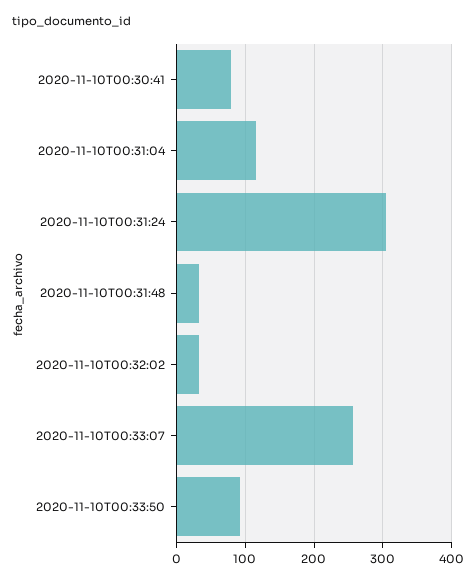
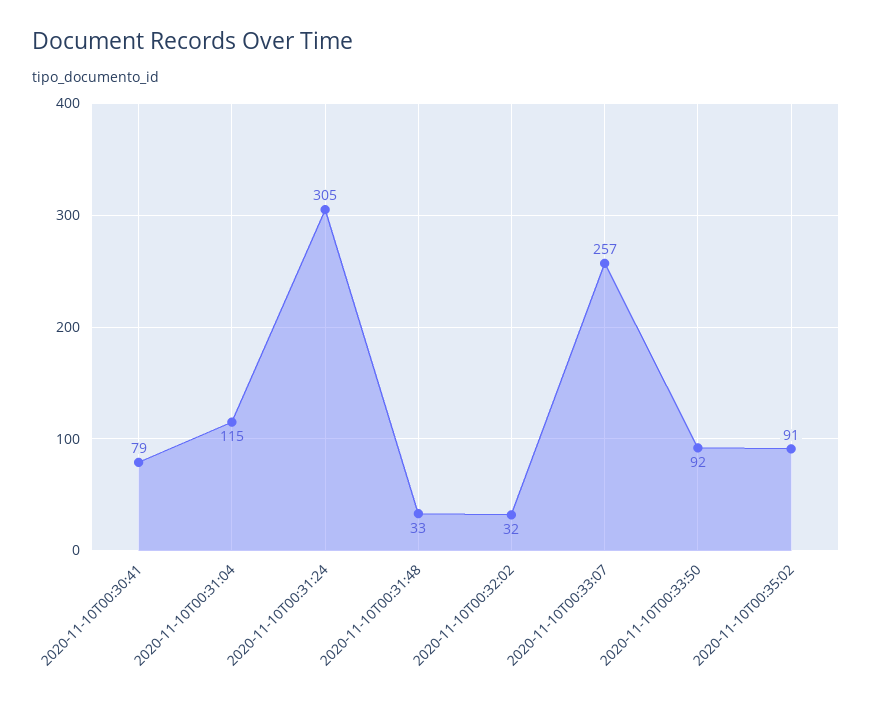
2020-11-10T00:35:02: none -> 91

